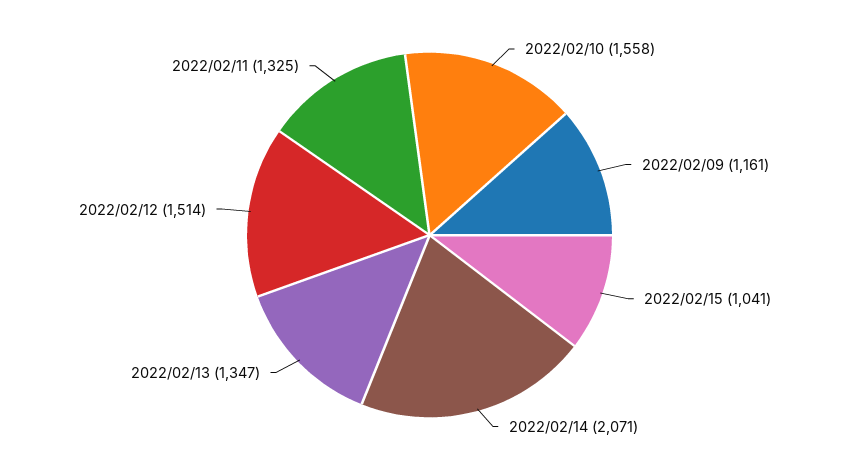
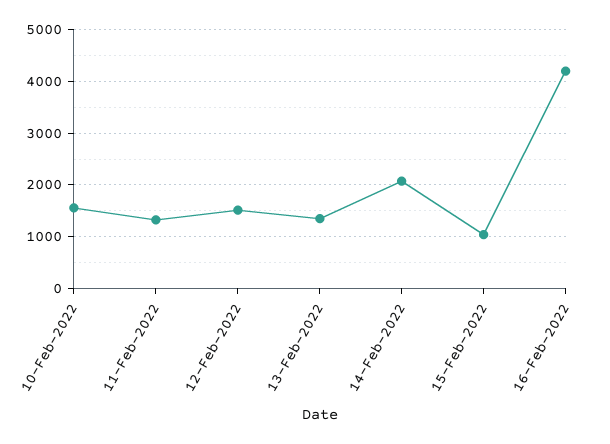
2022/02/09: 1161 -> none
16-Feb-2022: none -> 4200

